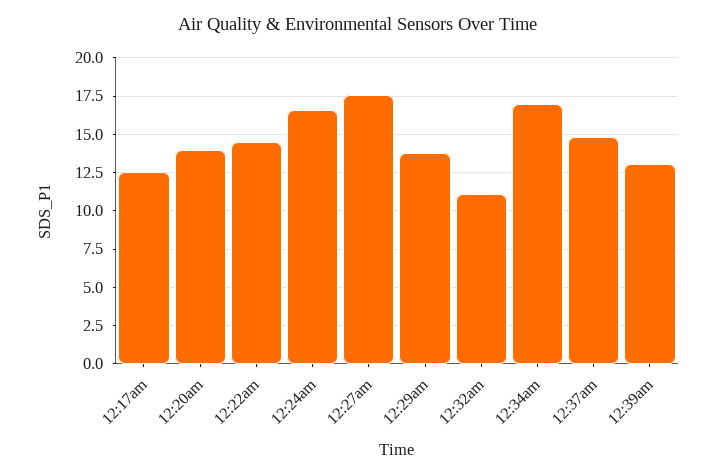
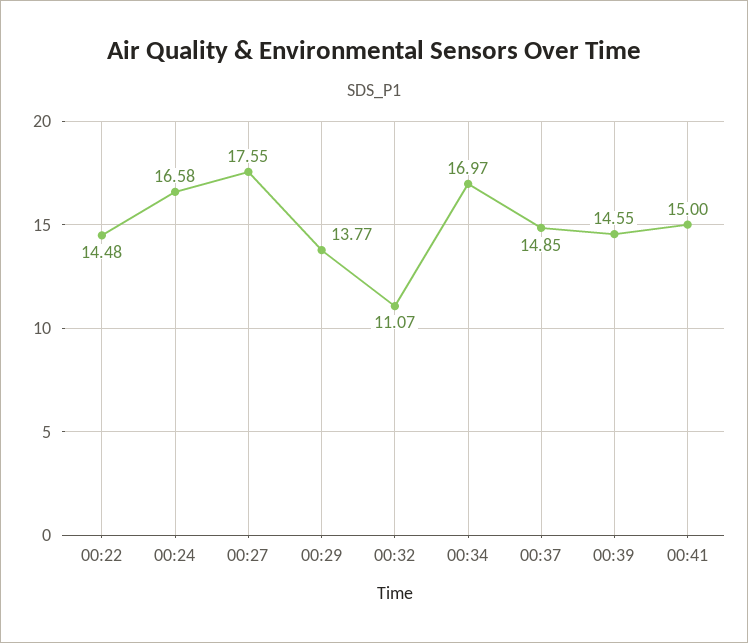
12:17am: 12.5 -> none
12:20am: 14 -> none
12:39am: 13 -> 14.55
00:41: none -> 15

